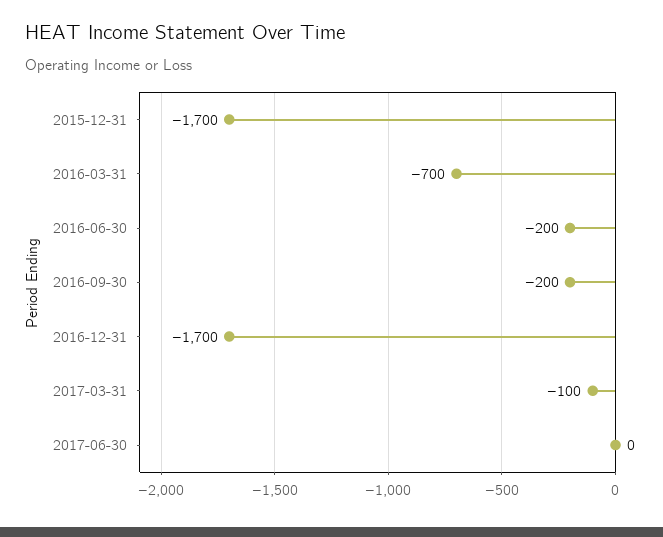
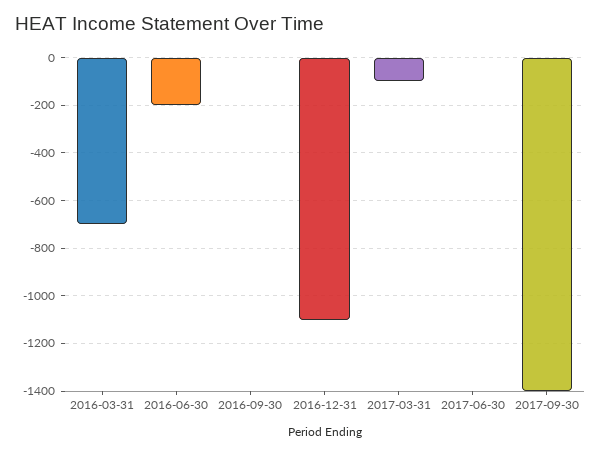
2015-12-31: -1700 -> none
2016-09-30: -200 -> 0
2016-12-31: -1700 -> -1100
2017-09-30: none -> -1400

